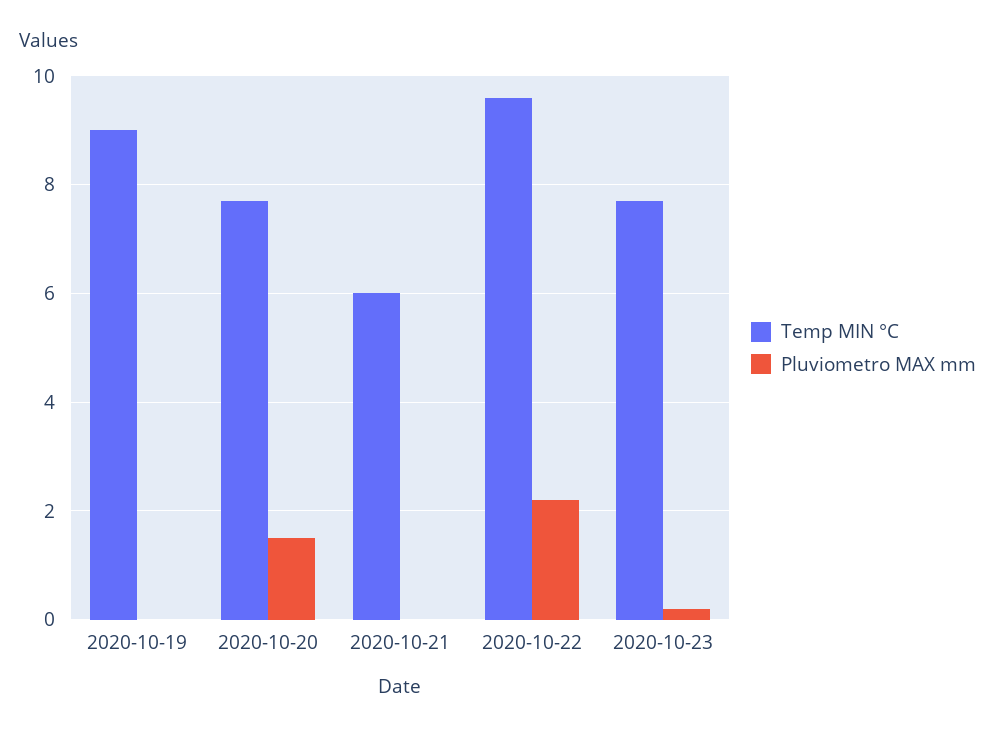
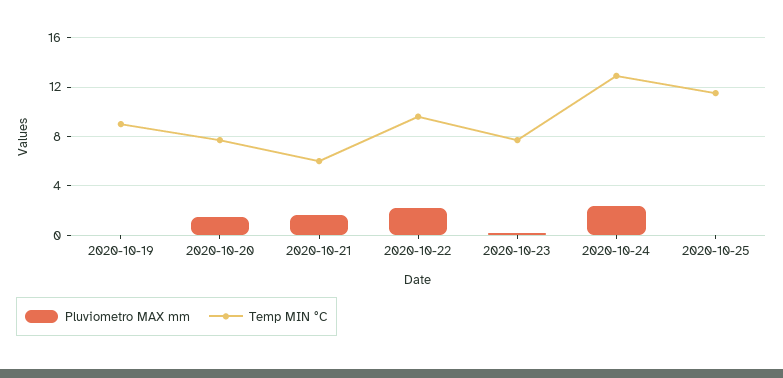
Pluviometro MAX mm, 2020-10-21: 0 -> 1.5
Pluviometro MAX mm, 2020-10-24: none -> 2.5
Temp MIN °C, 2020-10-24: none -> 13
Pluviometro MAX mm, 2020-10-25: none -> 0
Temp MIN °C, 2020-10-25: none -> 11.5

